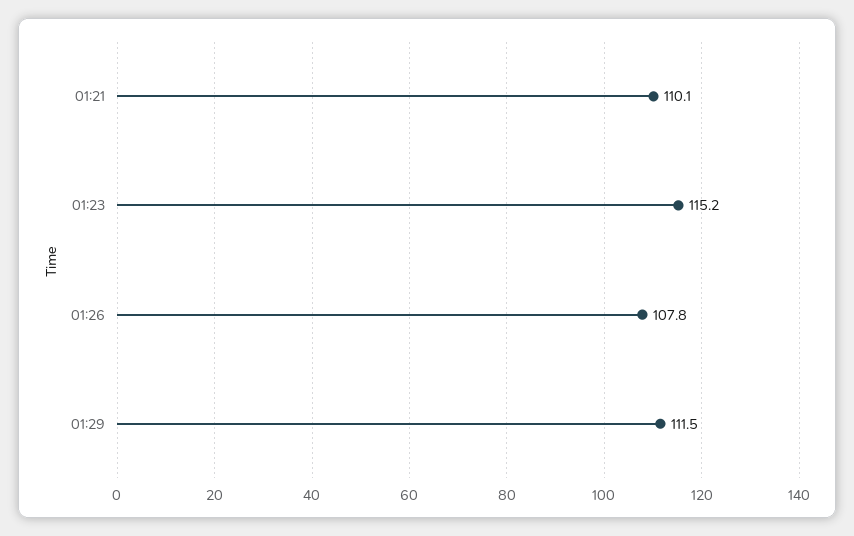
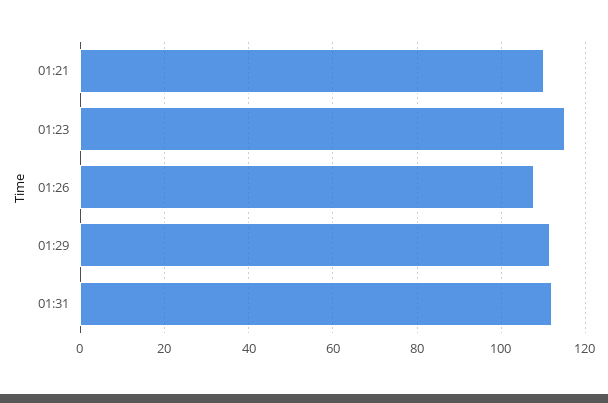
01:31: none -> 112

